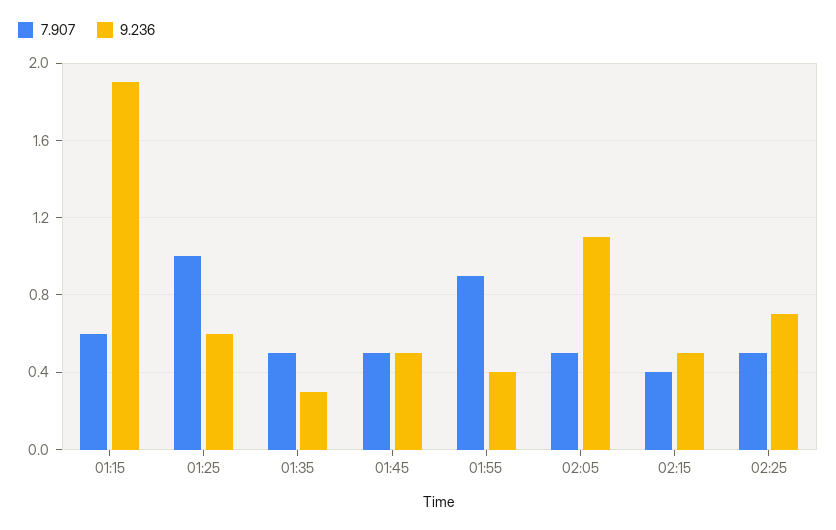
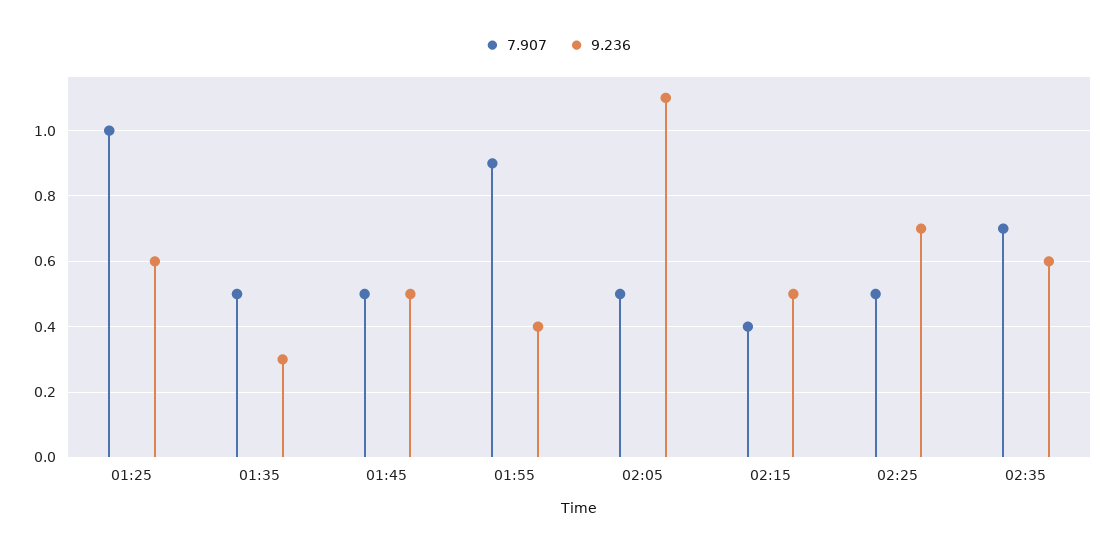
7.907, 01:15: 0.6 -> none
9.236, 01:15: 1.9 -> none
7.907, 02:35: none -> 0.7
9.236, 02:35: none -> 0.6

